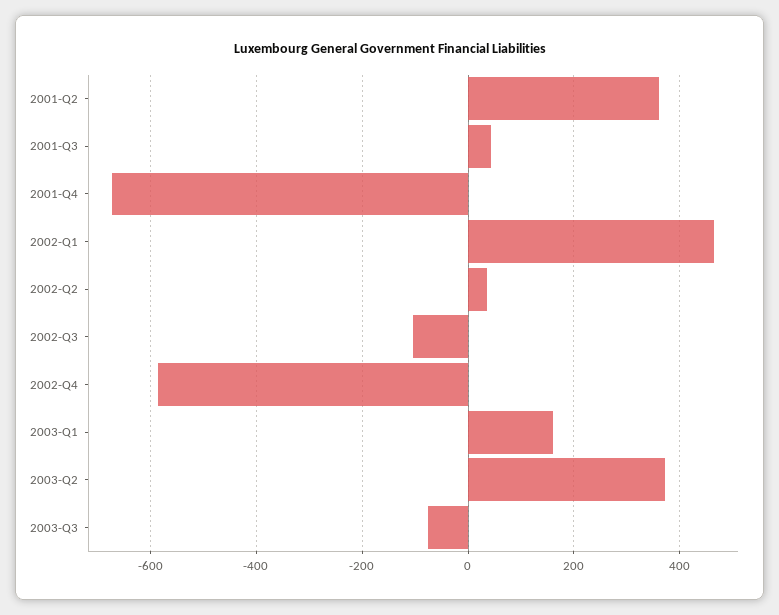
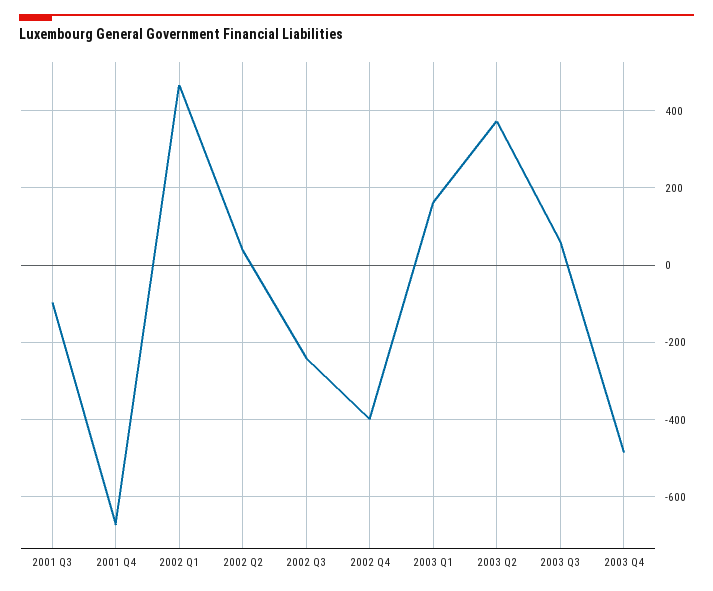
2001-Q2: 360 -> none
2001-Q3: 40 -> -100
2002-Q3: -100 -> -240
2002-Q4: -580 -> -400
2003-Q3: -80 -> 60
2003 Q4: none -> -480

